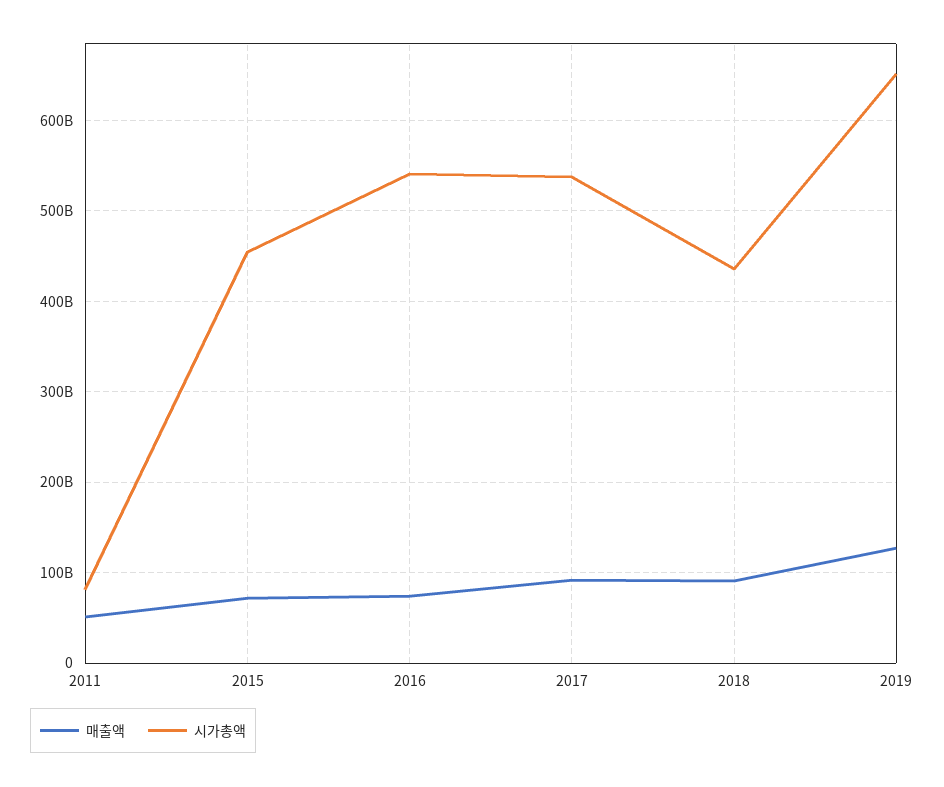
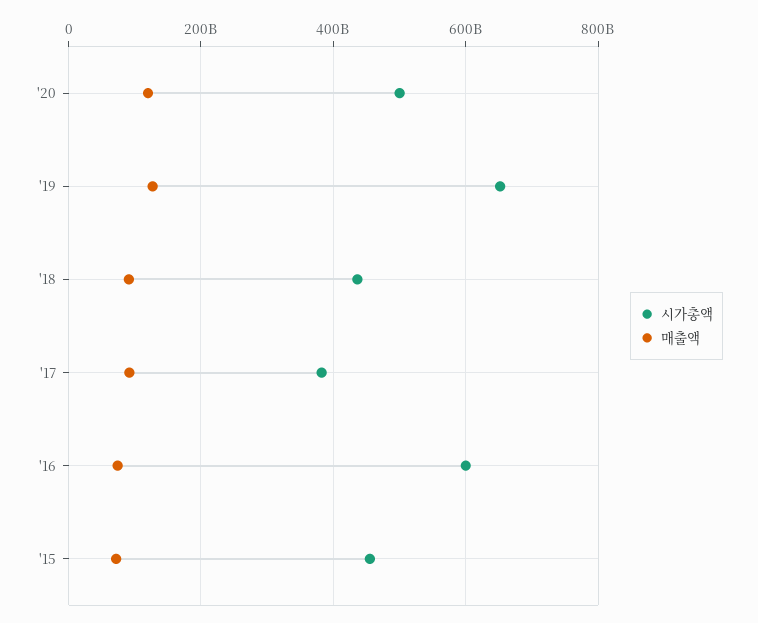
매출액, 2011: 50000000000 -> none
시가총액, 2011: 80000000000 -> none
시가총액, 2016: 540000000000 -> 600000000000
시가총액, 2017: 540000000000 -> 380000000000
시가총액, '20: none -> 500000000000
매출액, '20: none -> 120000000000

